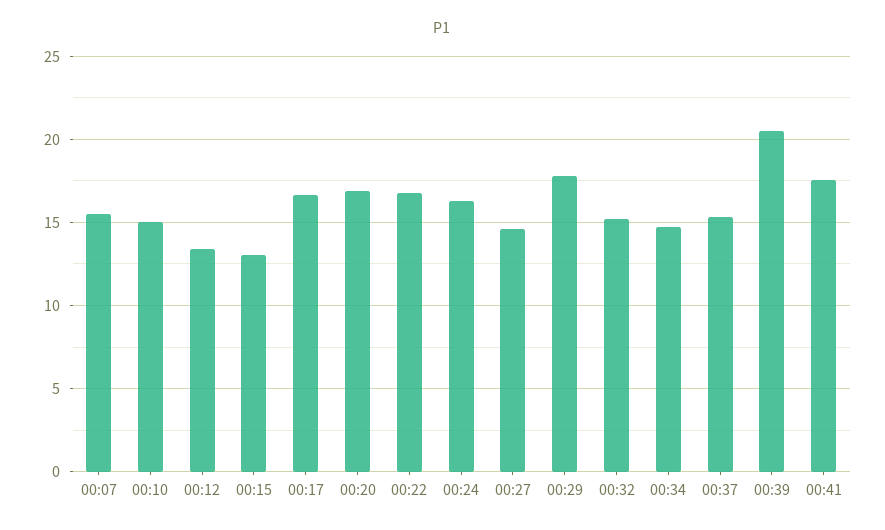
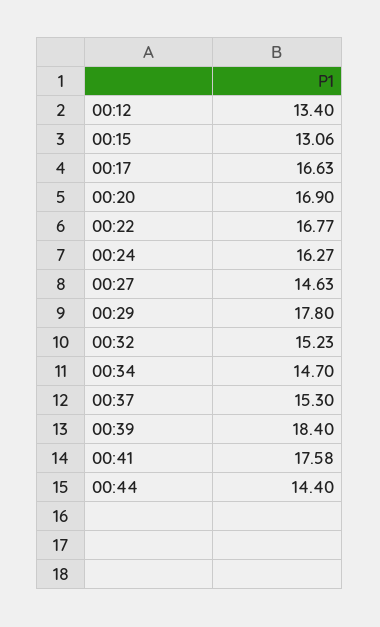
00:07: 15.5 -> none
00:10: 15 -> none
00:39: 20.5 -> 18.4
00:44: none -> 14.4

